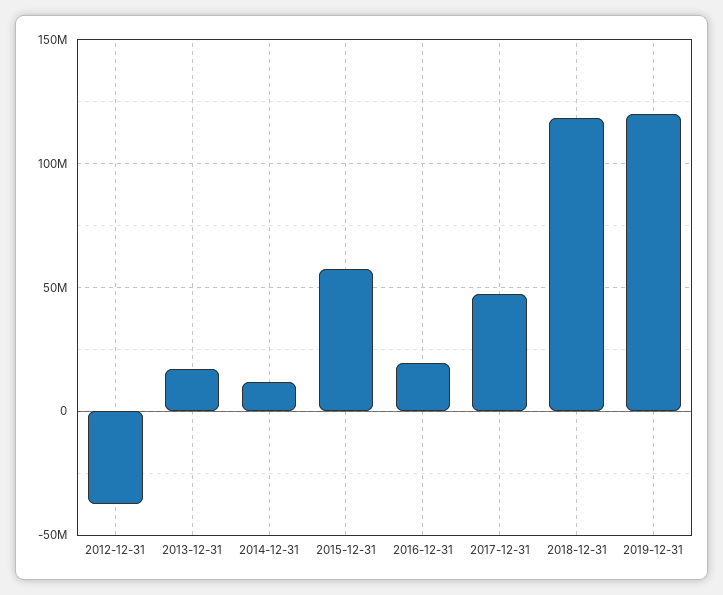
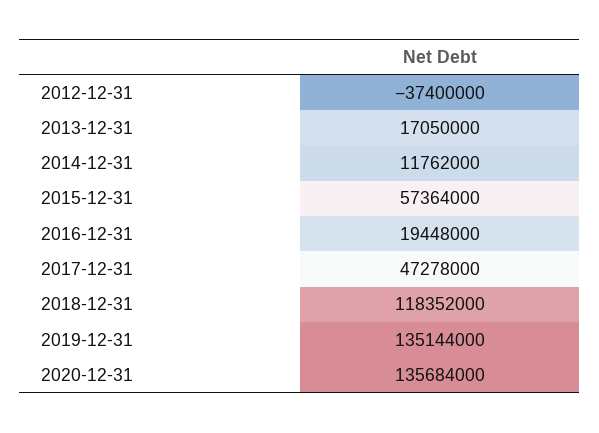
2019-12-31: 120000000 -> 135144000
2020-12-31: none -> 135684000

